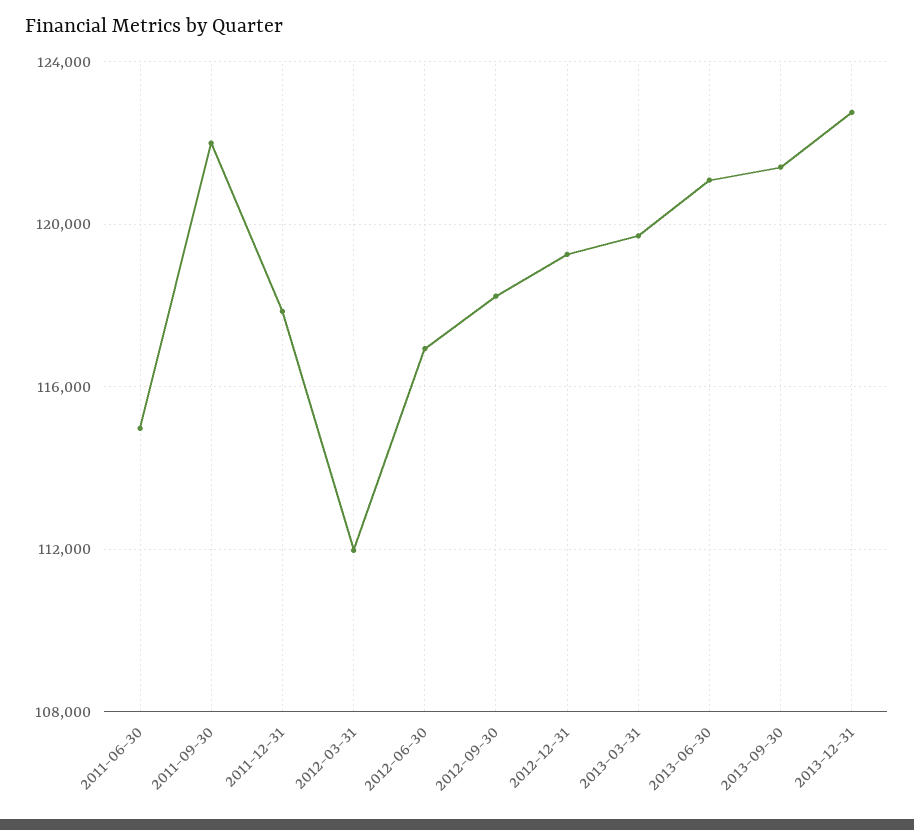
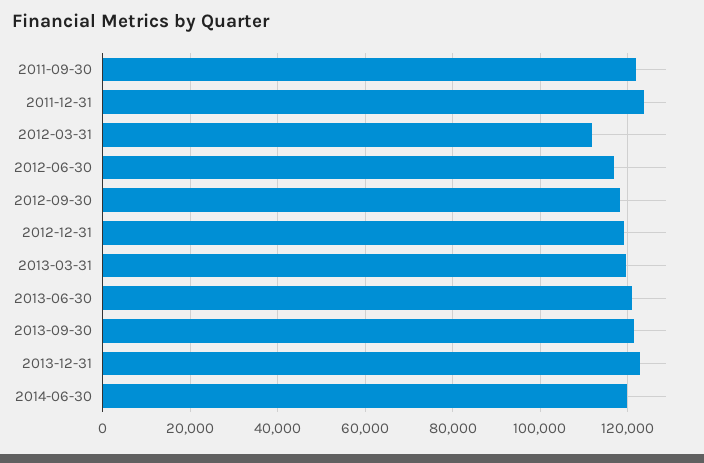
2011-06-30: 115000 -> none
2011-12-31: 118000 -> 124000
2014-06-30: none -> 120000

